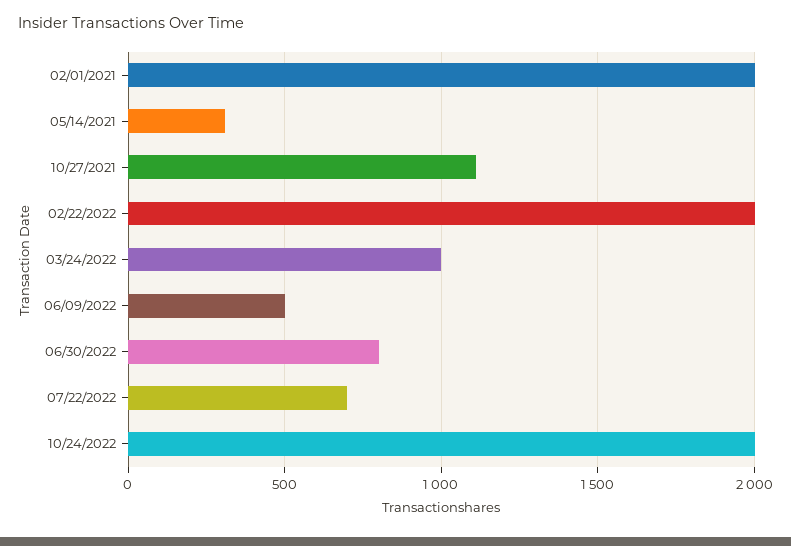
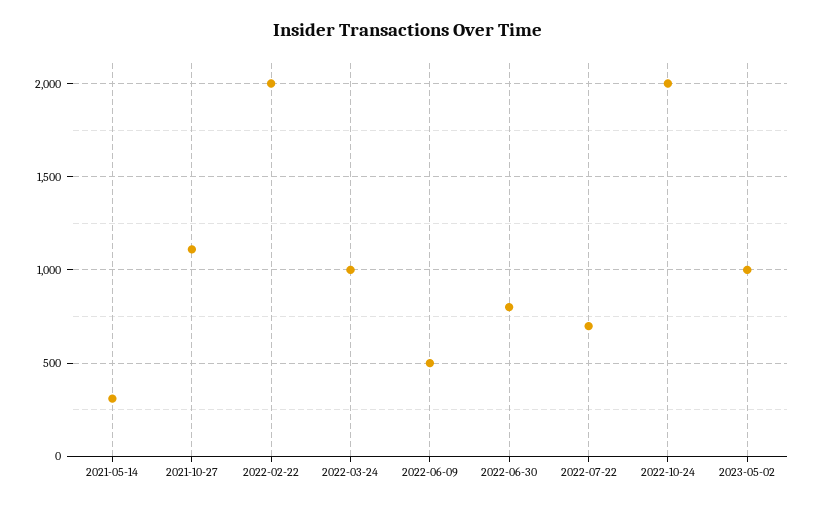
02/01/2021: 2000 -> none
2023-05-02: none -> 1000

